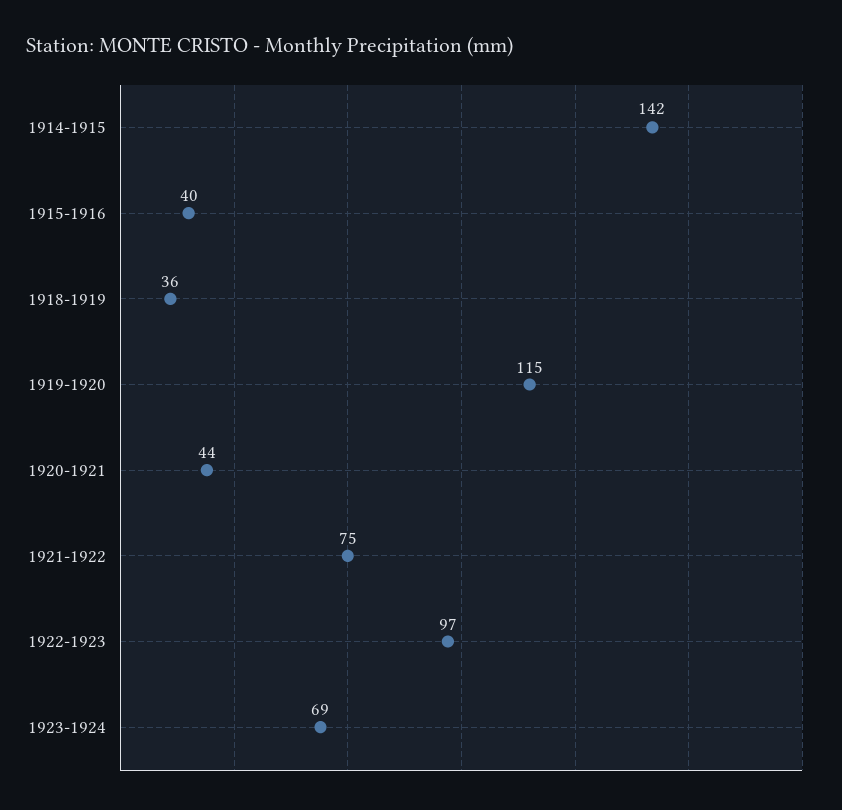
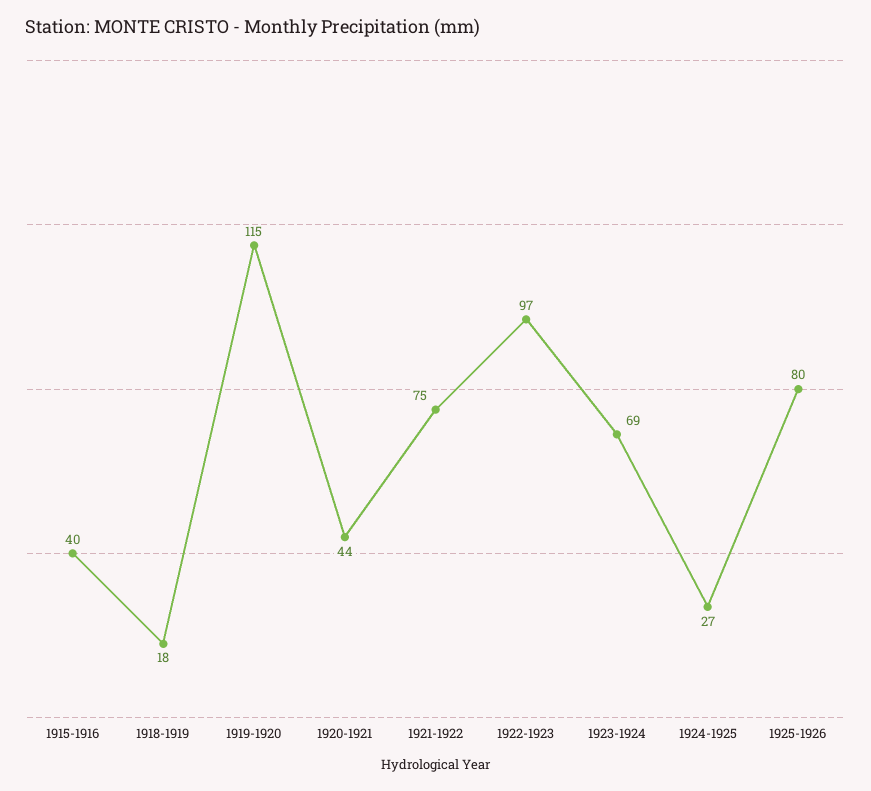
1914-1915: 142 -> none
1918-1919: 36 -> 18
1924-1925: none -> 27
1925-1926: none -> 80

